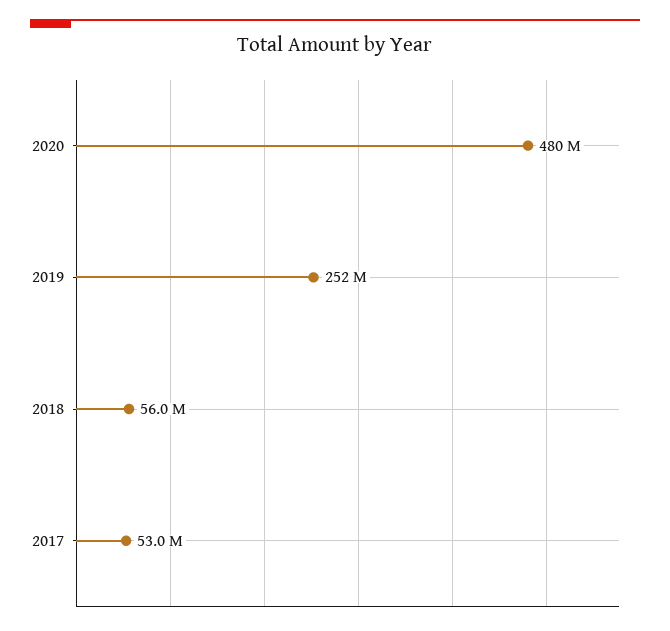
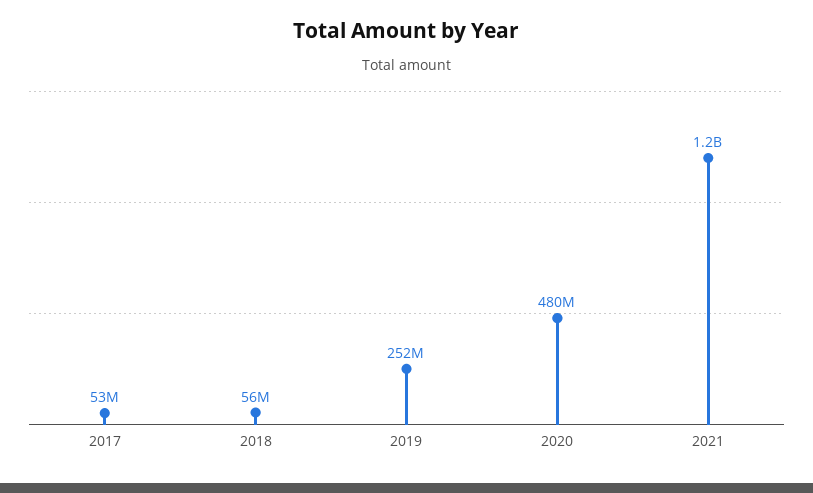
2021: none -> 1200000000

